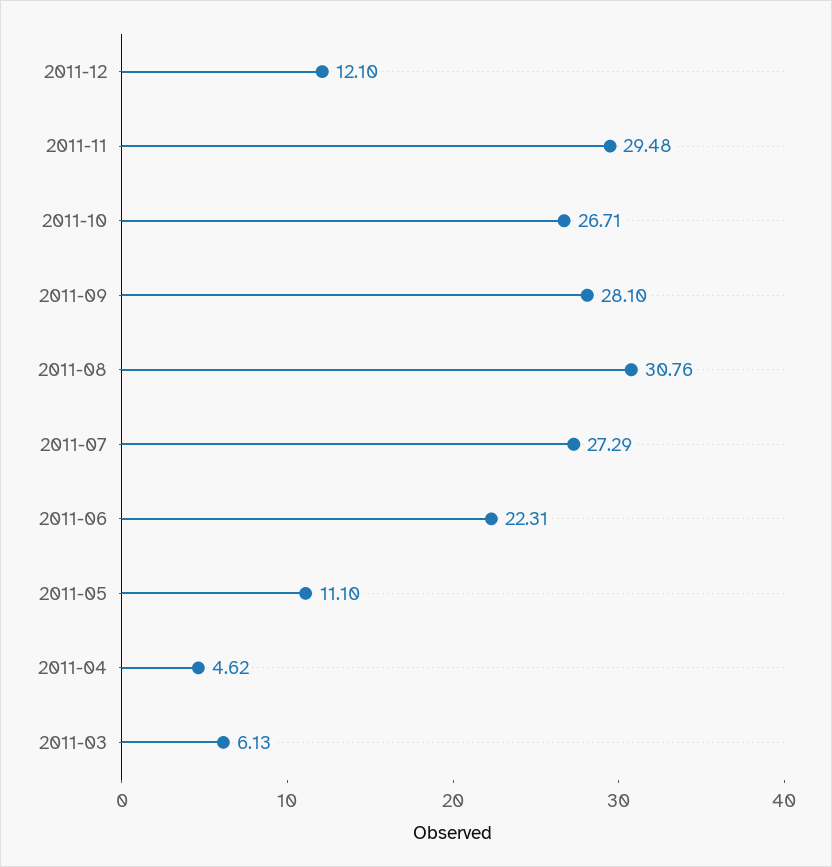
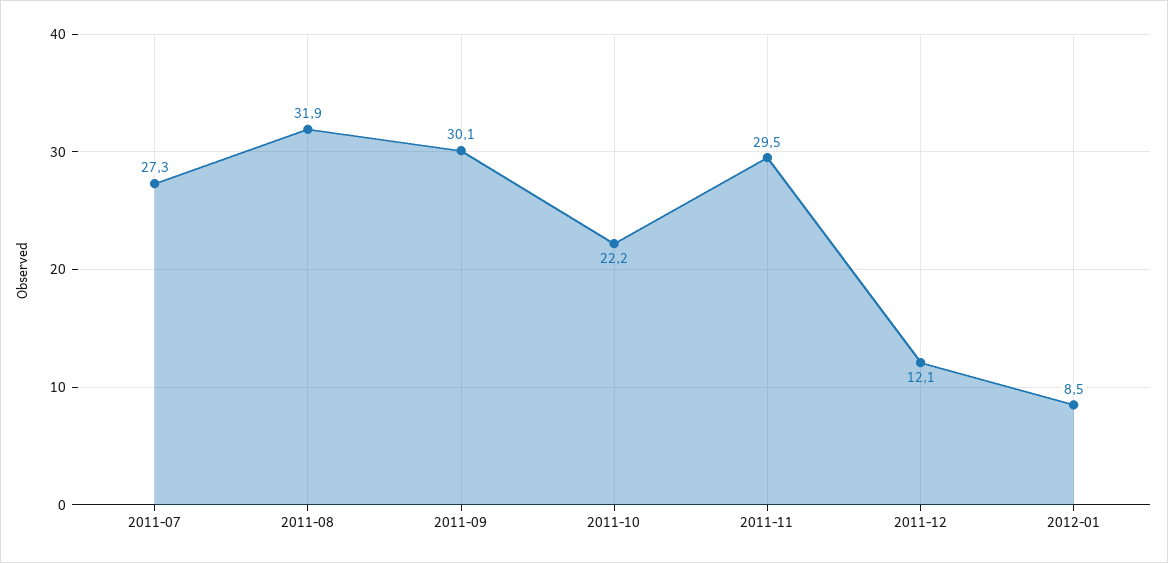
2011-10: 26.71 -> 22.2
2011-09: 28.1 -> 30.1
2011-08: 30.76 -> 31.9
2011-06: 22.31 -> none
2011-05: 11.1 -> none
2011-04: 4.62 -> none
2011-03: 6.13 -> none
2012-01: none -> 8.5

